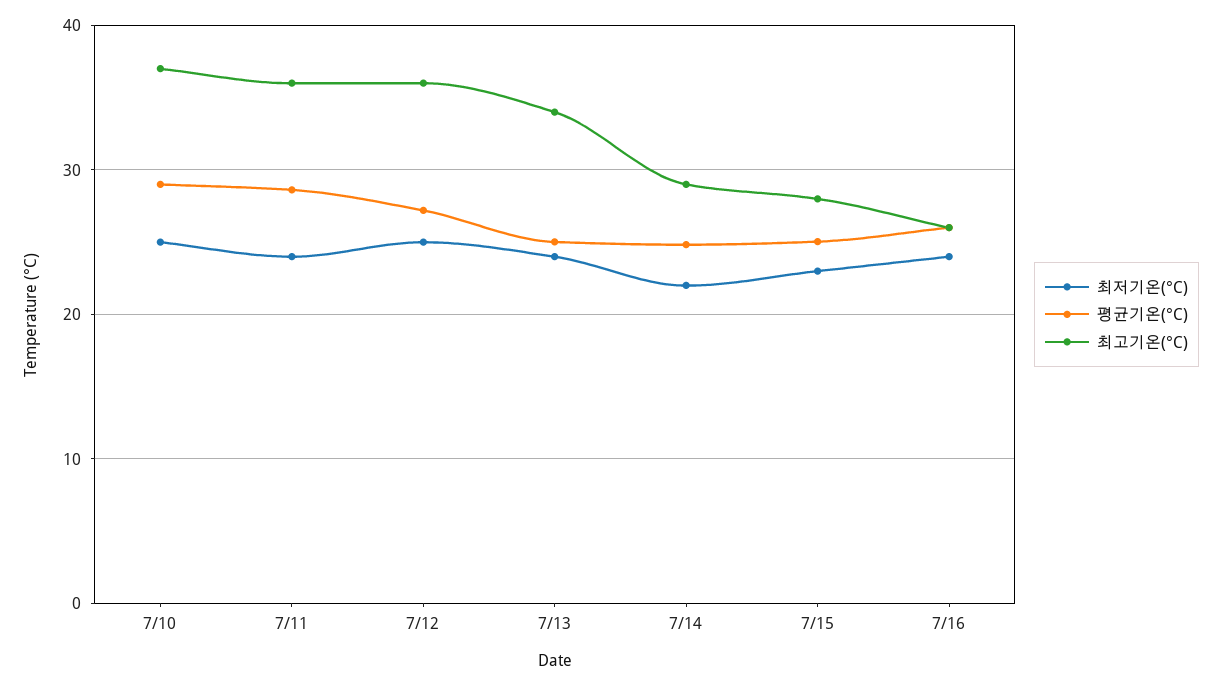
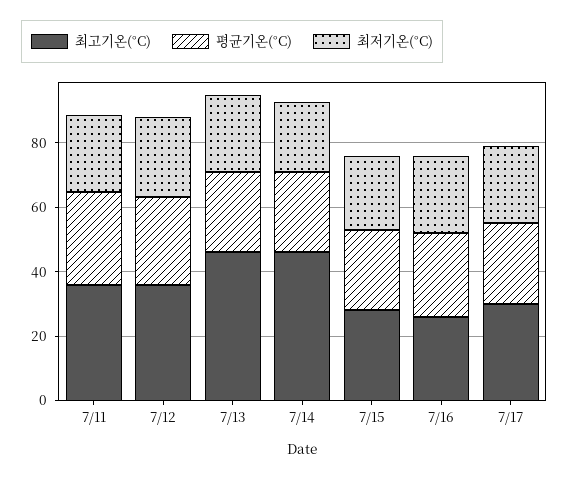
최저기온(°C), 7/10: 25 -> none
평균기온(°C), 7/10: 29 -> none
최고기온(°C), 7/10: 37 -> none
최고기온(°C), 7/13: 34 -> 45
최고기온(°C), 7/14: 29 -> 45
최고기온(°C), 7/17: none -> 30
평균기온(°C), 7/17: none -> 25
최저기온(°C), 7/17: none -> 25

